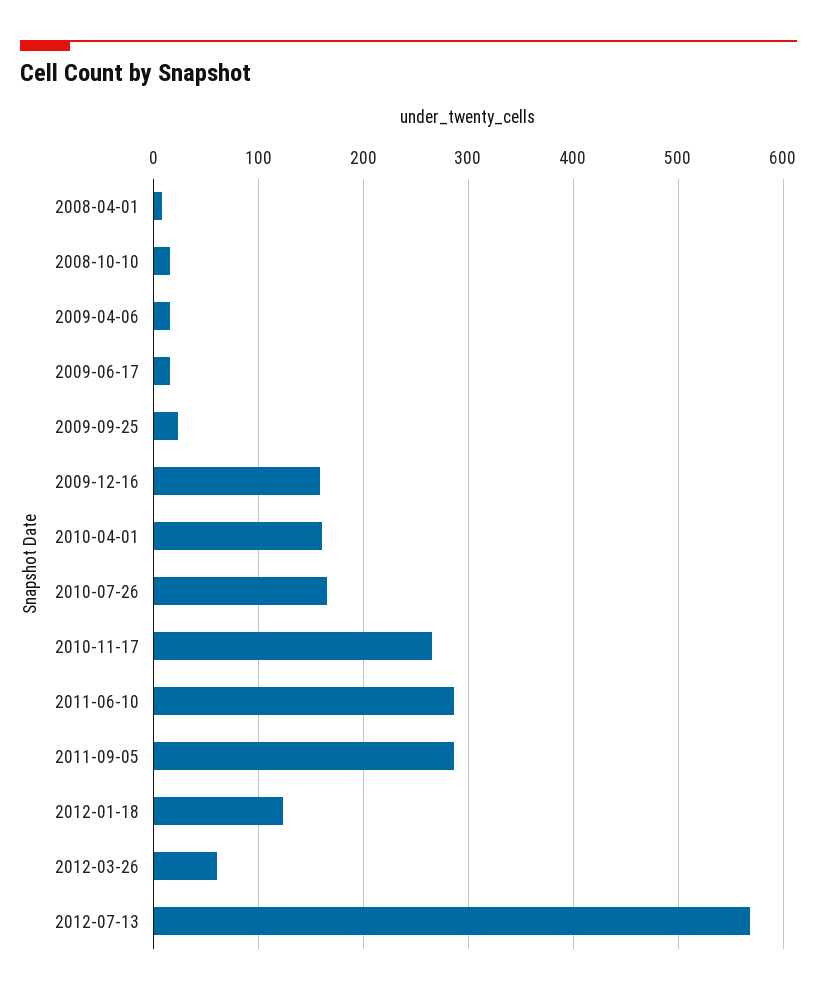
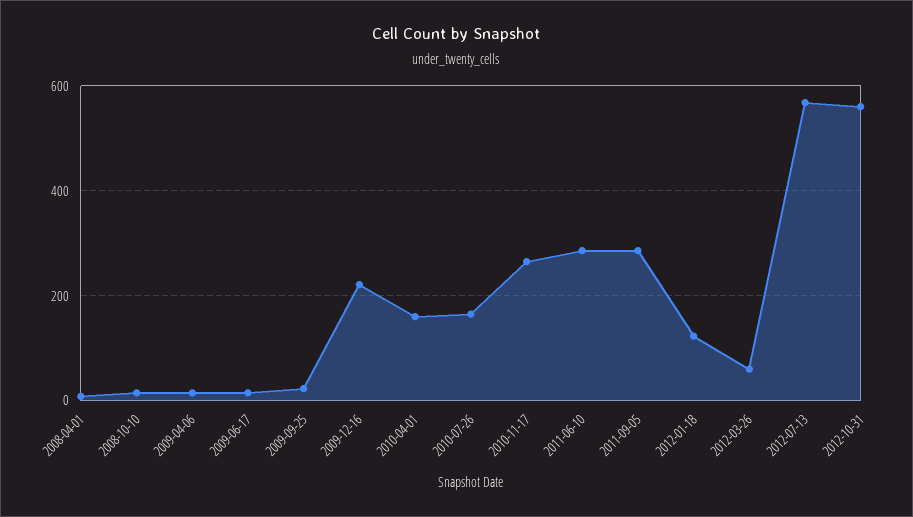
2009-12-16: 160 -> 220
2012-10-31: none -> 560

